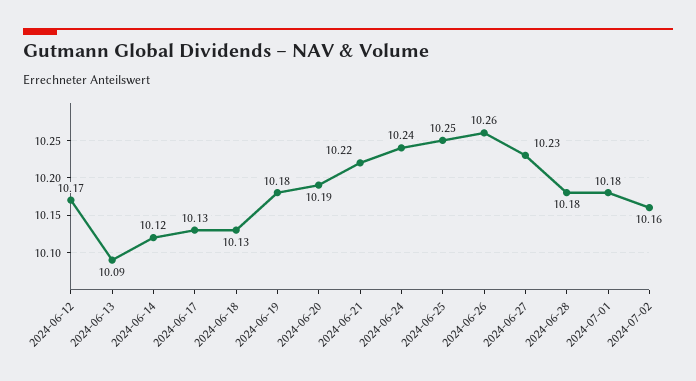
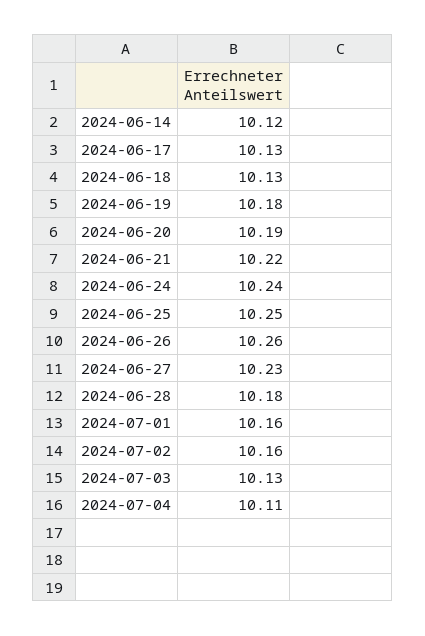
2024-06-12: 10.17 -> none
2024-06-13: 10.09 -> none
2024-07-01: 10.18 -> 10.16
2024-07-03: none -> 10.13
2024-07-04: none -> 10.11

